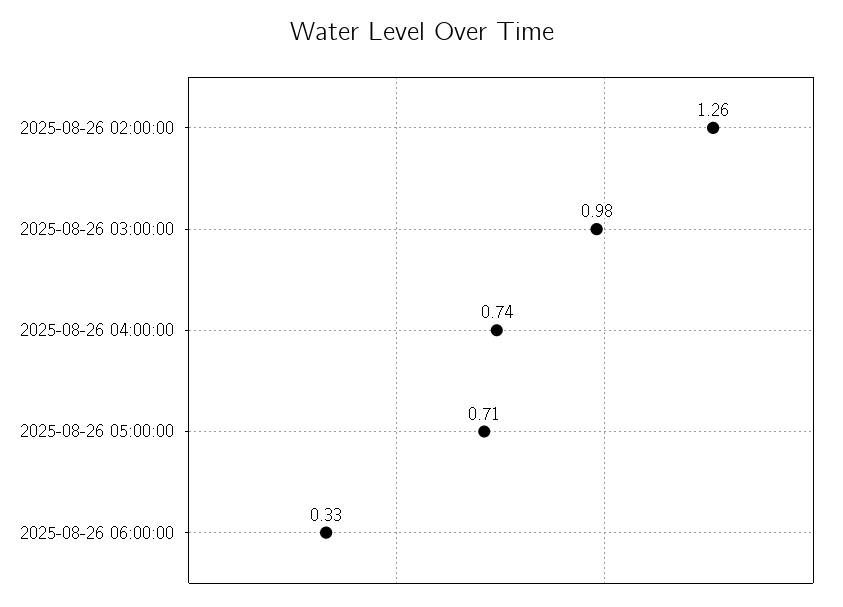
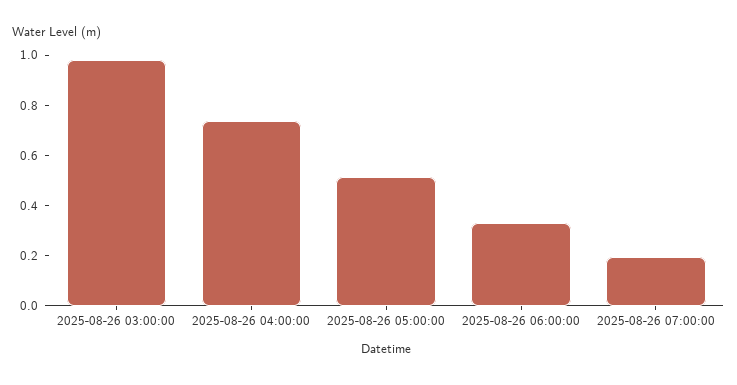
2025-08-26 02:00:00: 1.26 -> none
2025-08-26 05:00:00: 0.71 -> 0.5
2025-08-26 07:00:00: none -> 0.2

